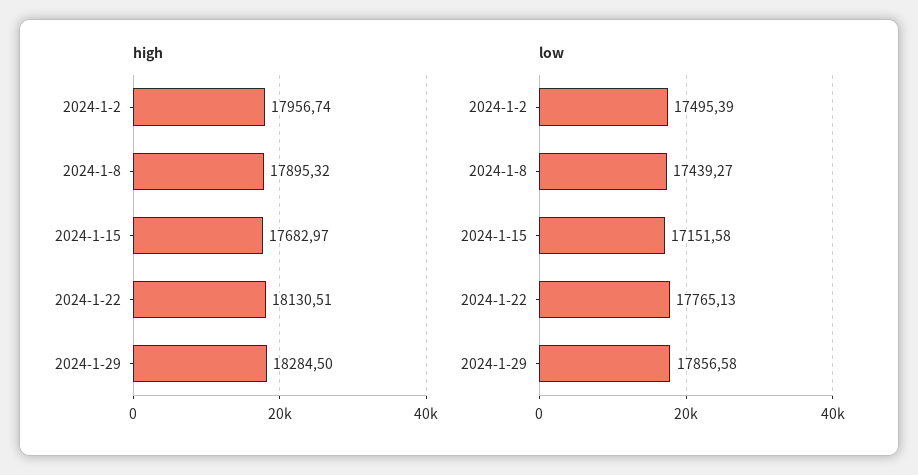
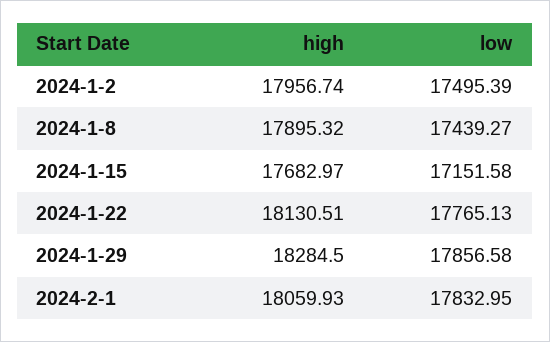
high, 2024-2-1: none -> 18059.93
low, 2024-2-1: none -> 17832.95

